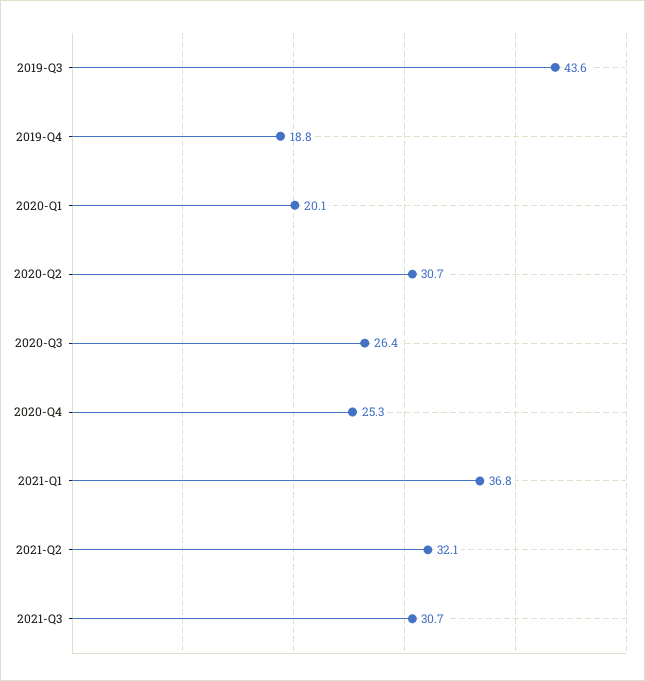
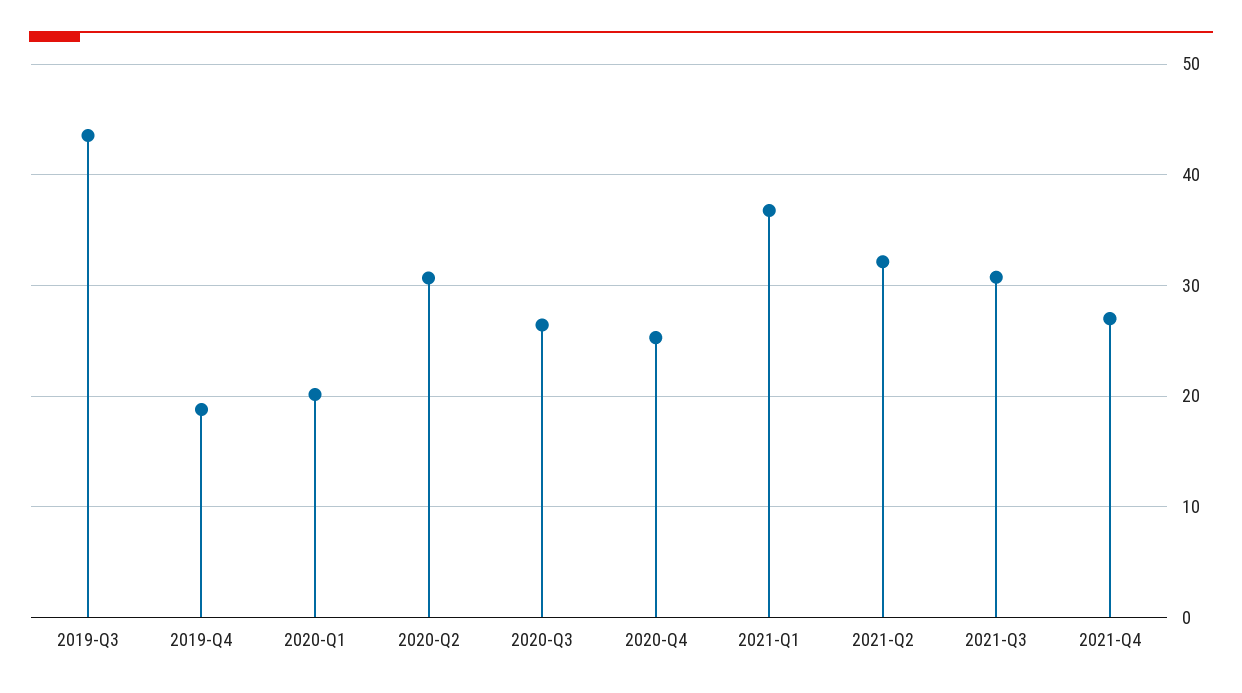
2021-Q4: none -> 27

